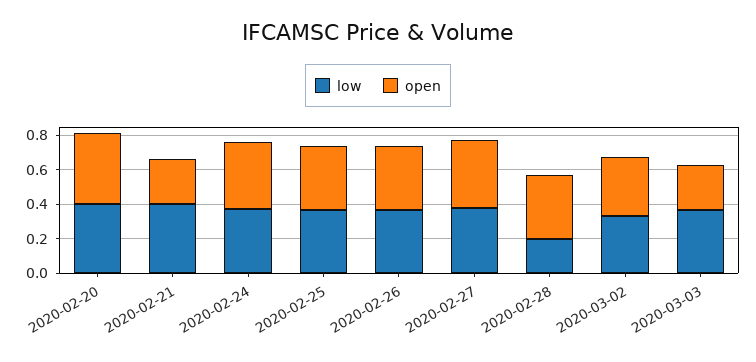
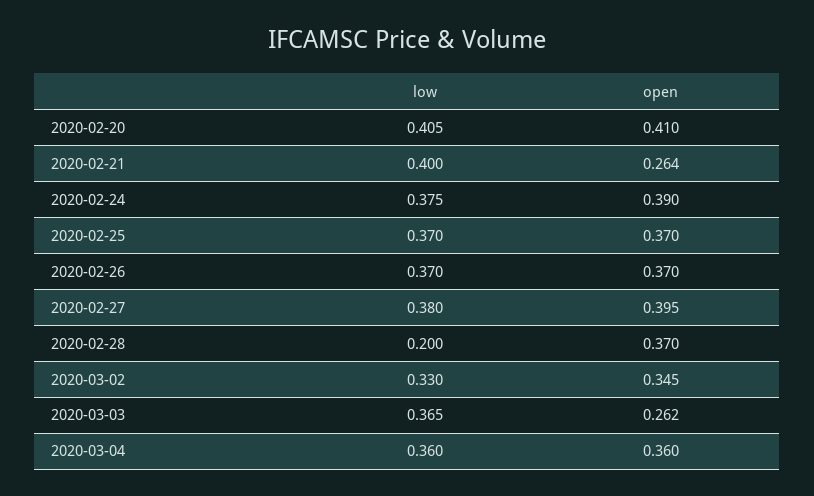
low, 2020-03-04: none -> 0.36
open, 2020-03-04: none -> 0.36

